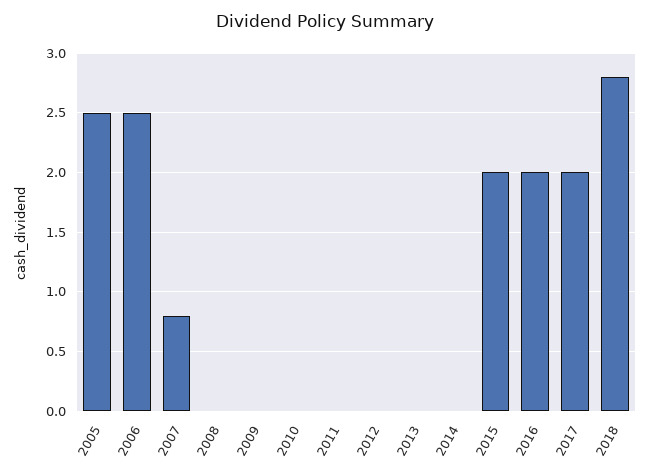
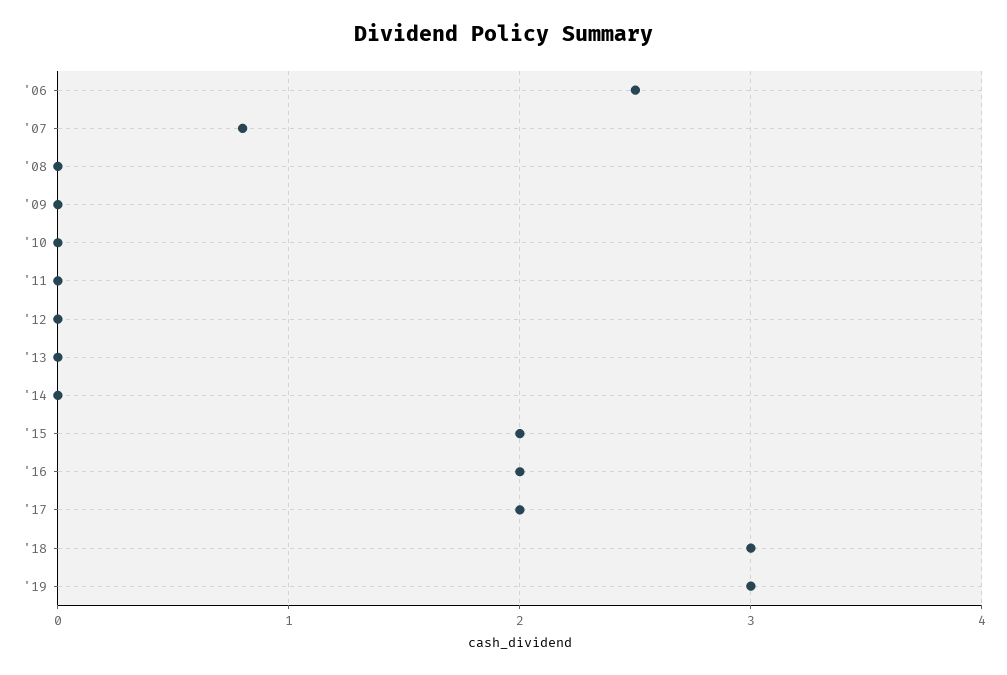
2005: 2.5 -> none
2018: 2.8 -> 3
'19: none -> 3

